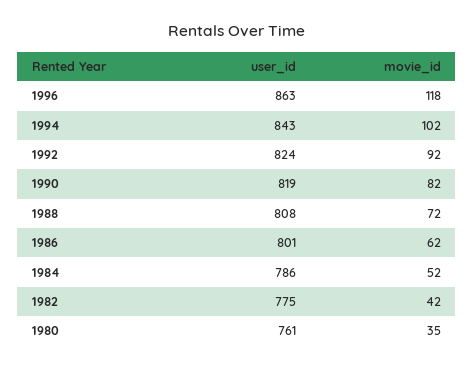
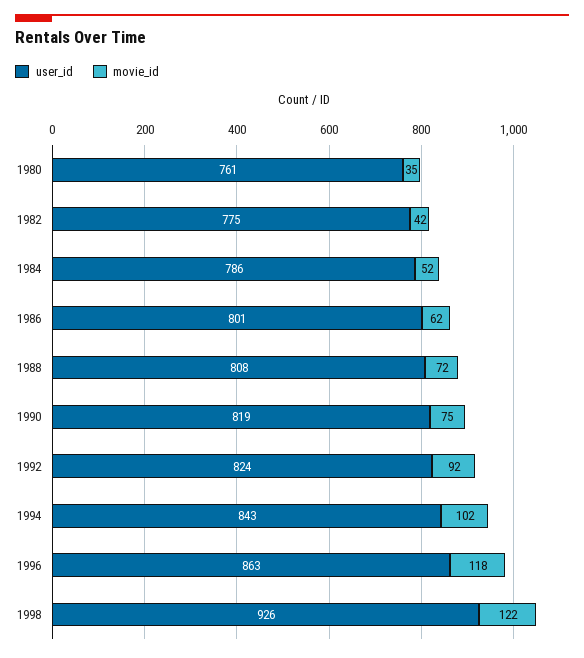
movie_id, 1990: 82 -> 75
user_id, 1998: none -> 926
movie_id, 1998: none -> 122

